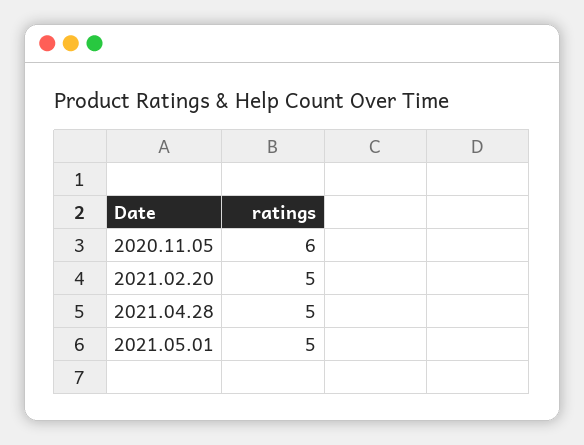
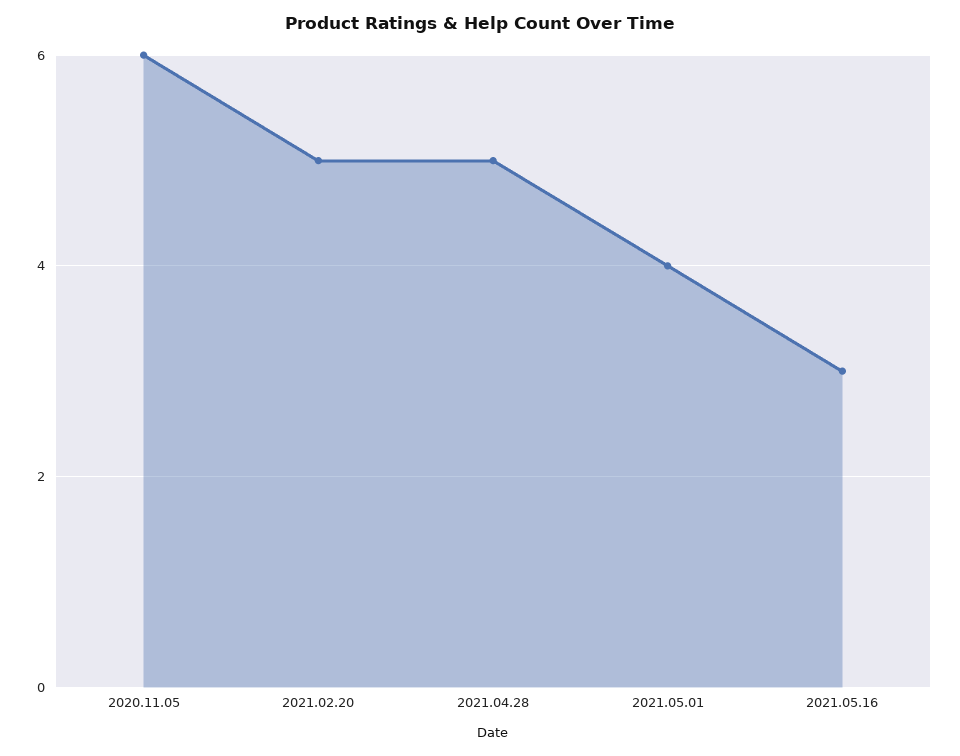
2021.05.01: 5 -> 4
2021.05.16: none -> 3

